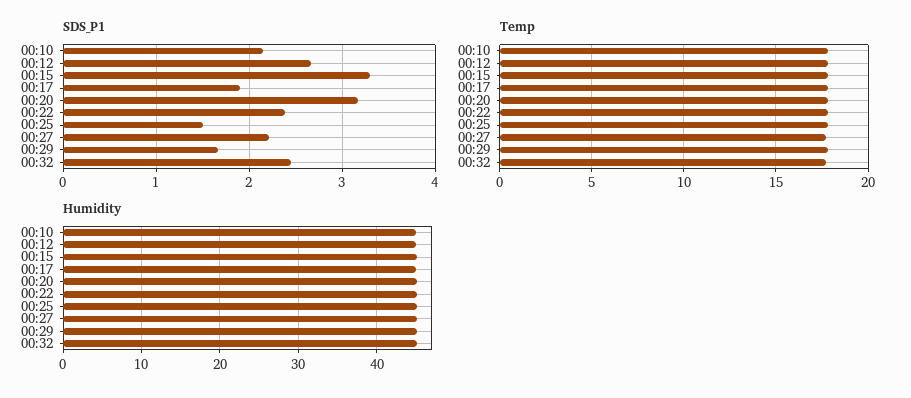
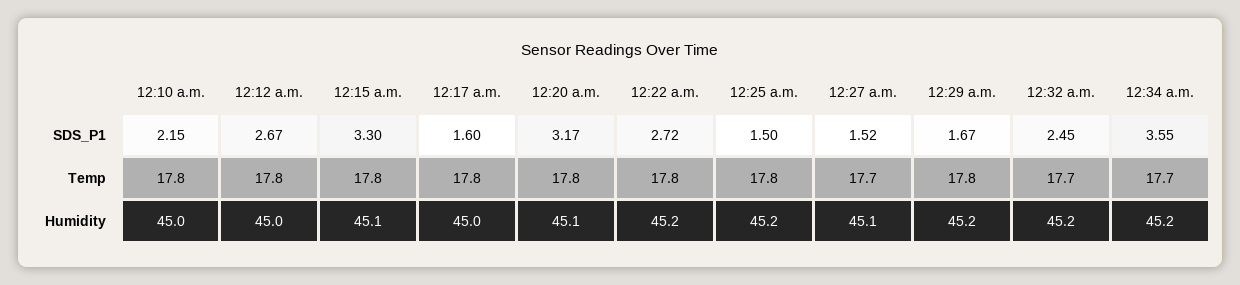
SDS_P1, 00:17: 1.9 -> 1.6
SDS_P1, 00:22: 2.4 -> 2.72
SDS_P1, 00:27: 2.2 -> 1.52
SDS_P1, 12:34 a.m.: none -> 3.55
Temp, 12:34 a.m.: none -> 17.7
Humidity, 12:34 a.m.: none -> 45.2

